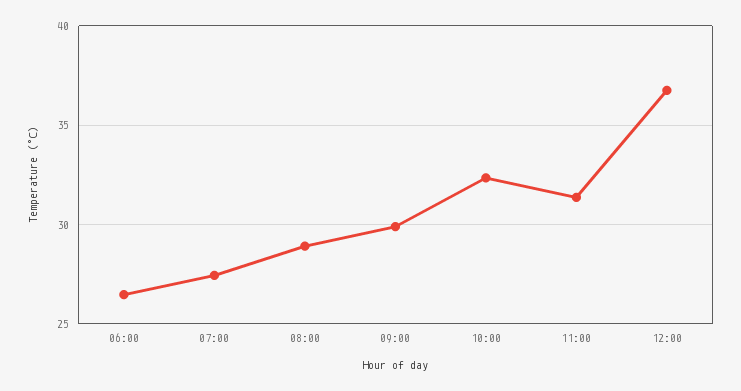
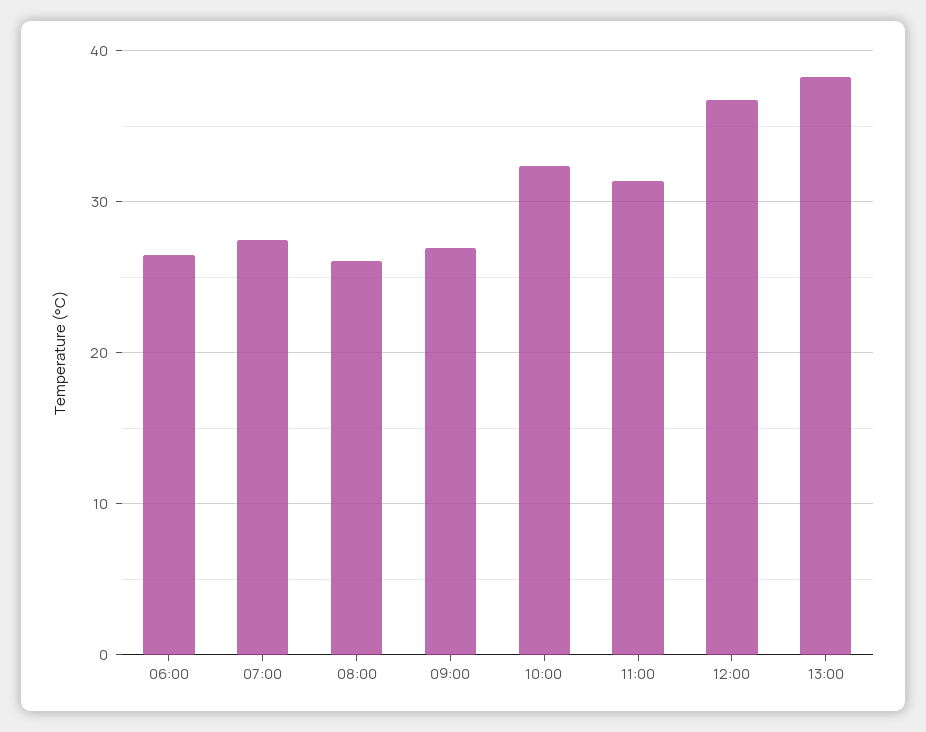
08:00: 29 -> 26
09:00: 30 -> 27
13:00: none -> 38

